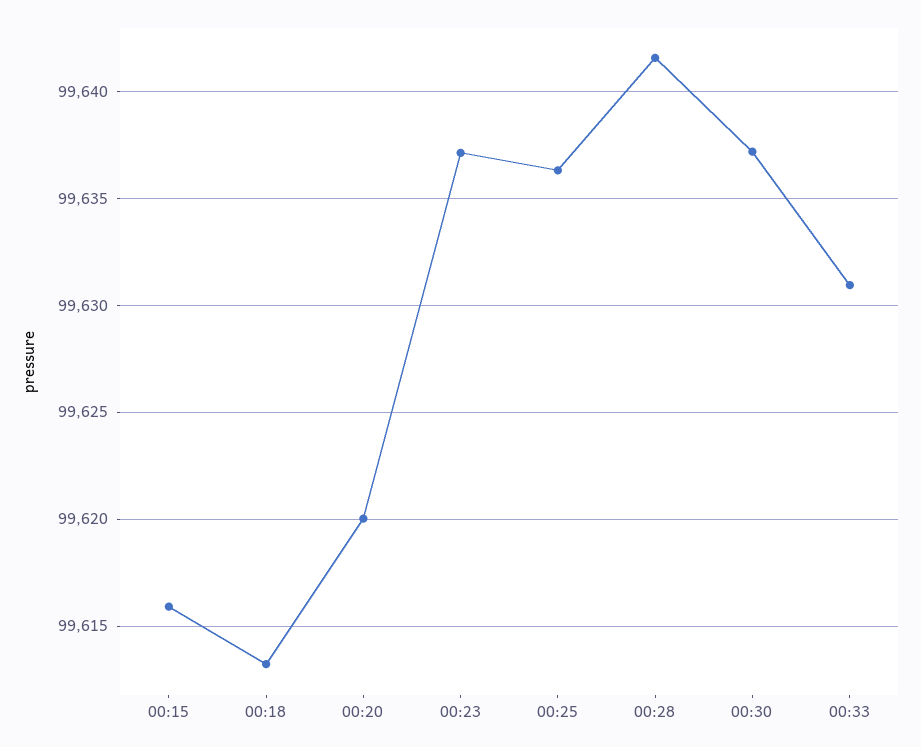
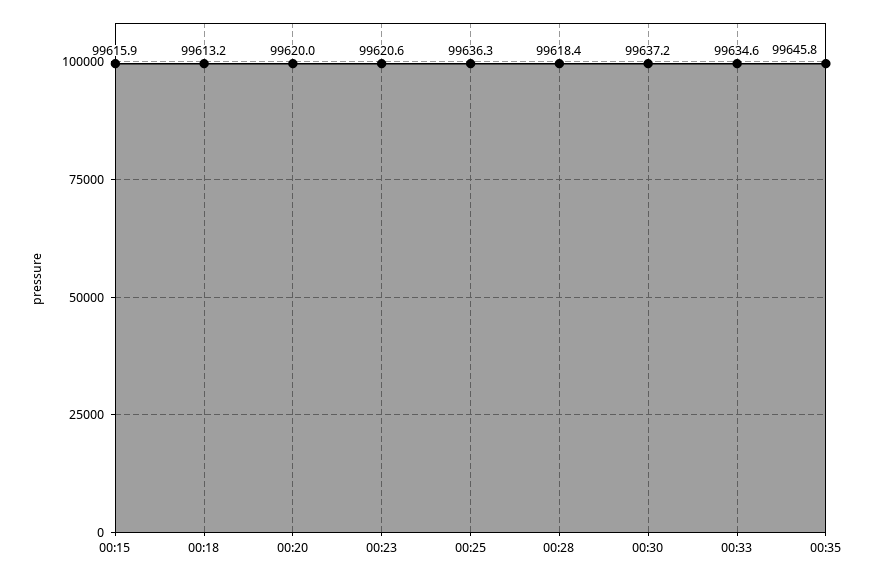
00:23: 99637 -> 99620.6
00:28: 99641.5 -> 99618.4
00:33: 99631 -> 99634.6
00:35: none -> 99645.8

